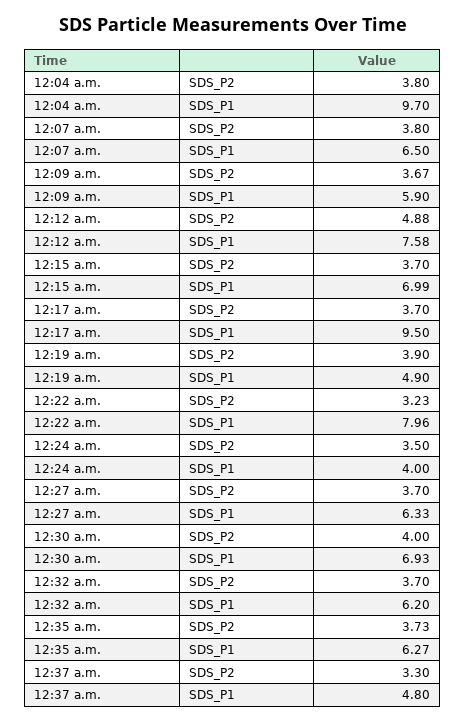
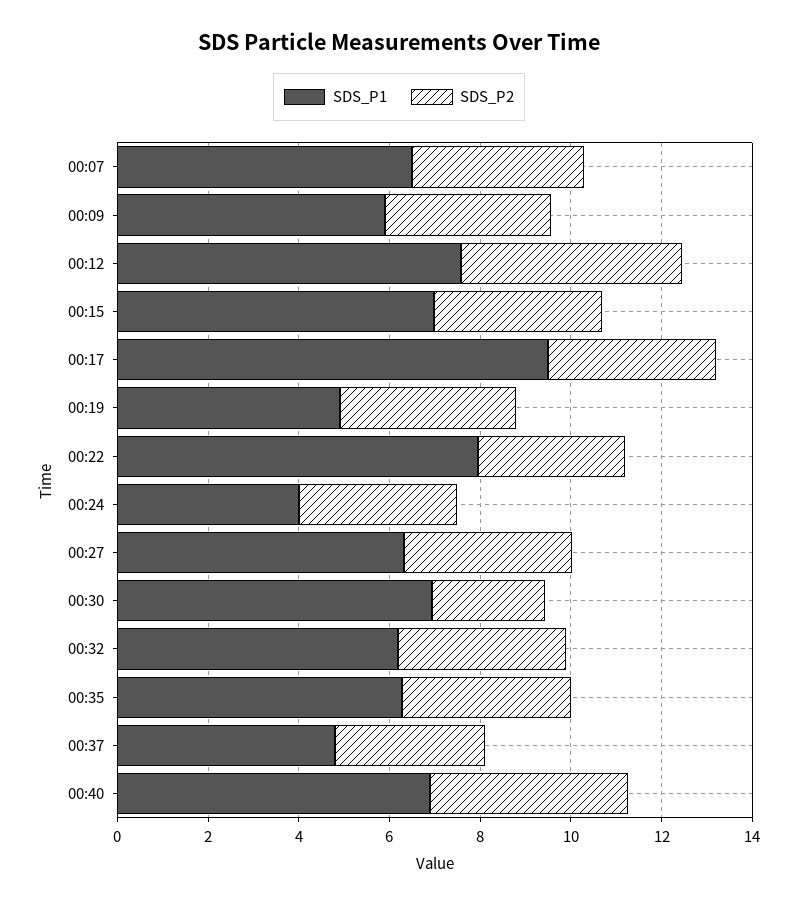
SDS_P2, 12:04 a.m.: 3.8 -> none
SDS_P1, 12:04 a.m.: 9.7 -> none
SDS_P2, 12:30 a.m.: 4 -> 2.5
SDS_P1, 00:40: none -> 7
SDS_P2, 00:40: none -> 4.5

